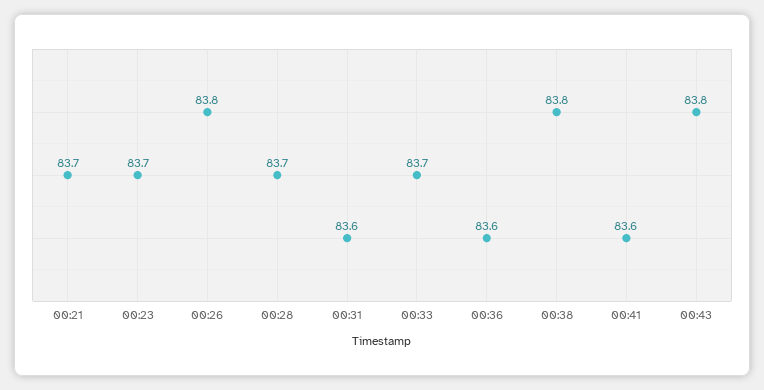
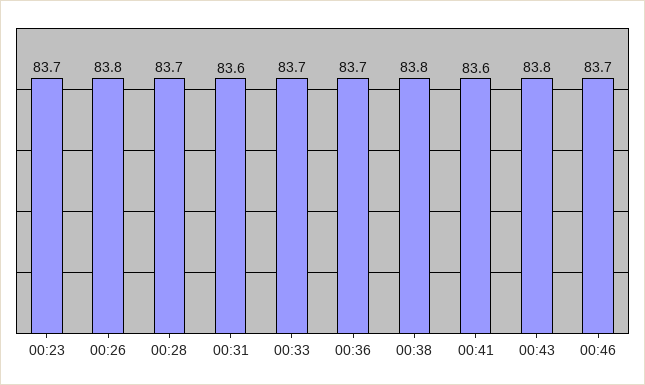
00:21: 83.7 -> none
00:36: 83.6 -> 83.7
00:46: none -> 83.7

